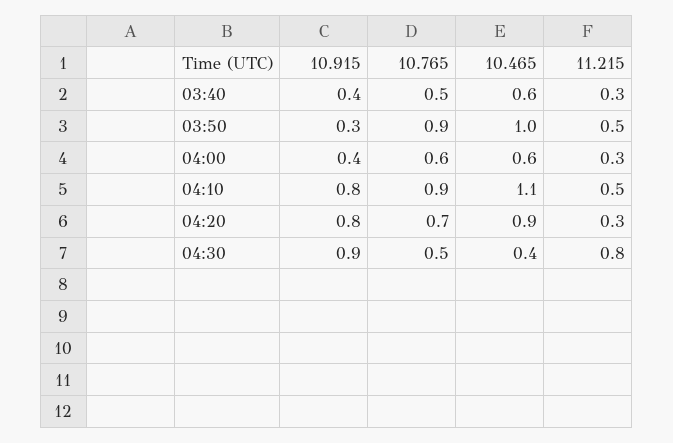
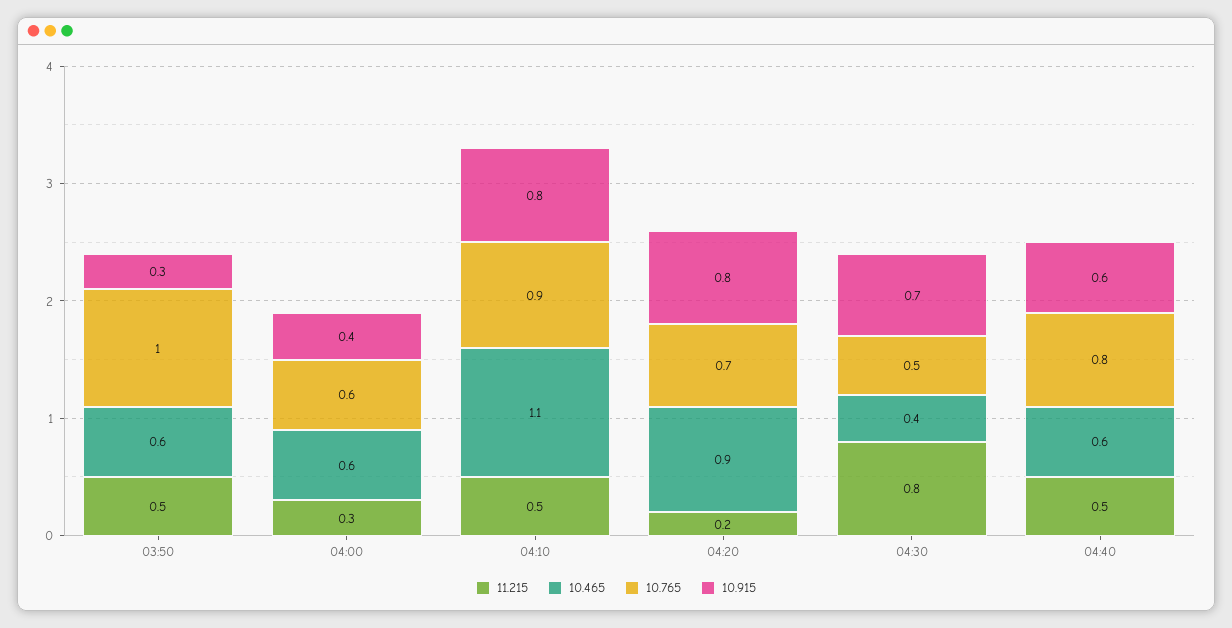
10.915, 03:40: 0.4 -> none
10.765, 03:40: 0.5 -> none
10.465, 03:40: 0.6 -> none
11.215, 03:40: 0.3 -> none
10.765, 03:50: 0.9 -> 1
10.465, 03:50: 1 -> 0.6
11.215, 04:20: 0.3 -> 0.2
10.915, 04:30: 0.9 -> 0.7
11.215, 04:40: none -> 0.5
10.465, 04:40: none -> 0.6
10.765, 04:40: none -> 0.8
10.915, 04:40: none -> 0.6

